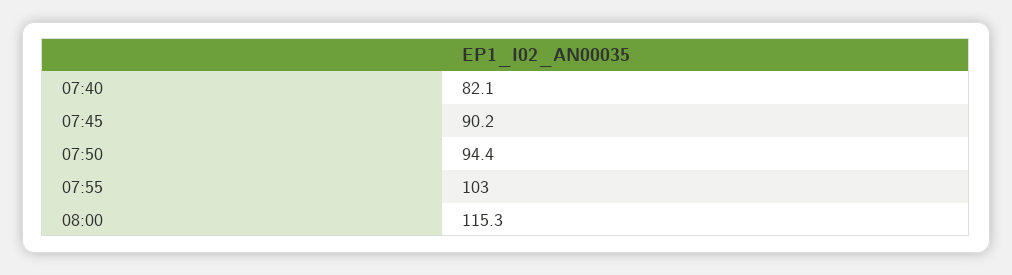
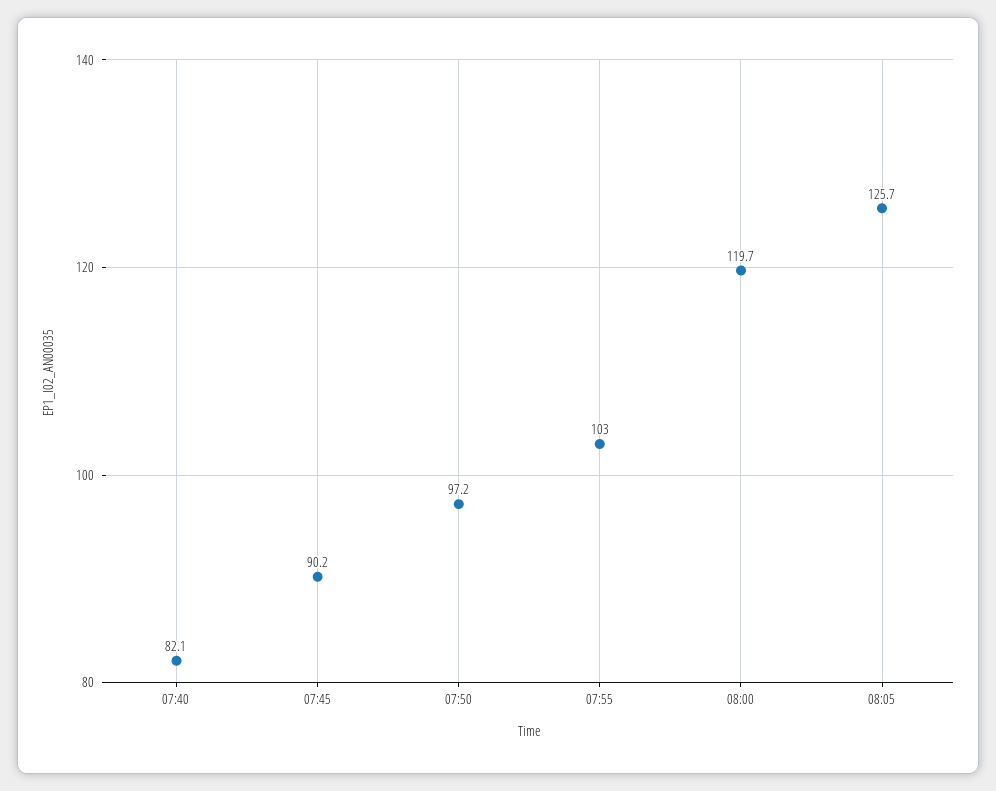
07:50: 94.4 -> 97.2
08:00: 115.3 -> 119.7
08:05: none -> 125.7

